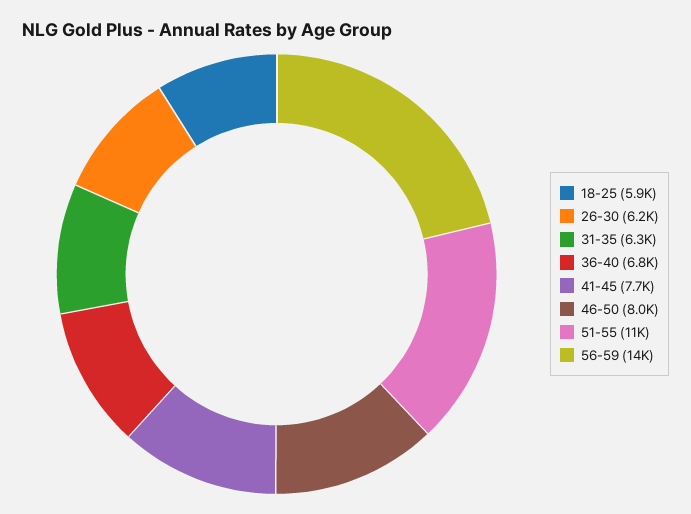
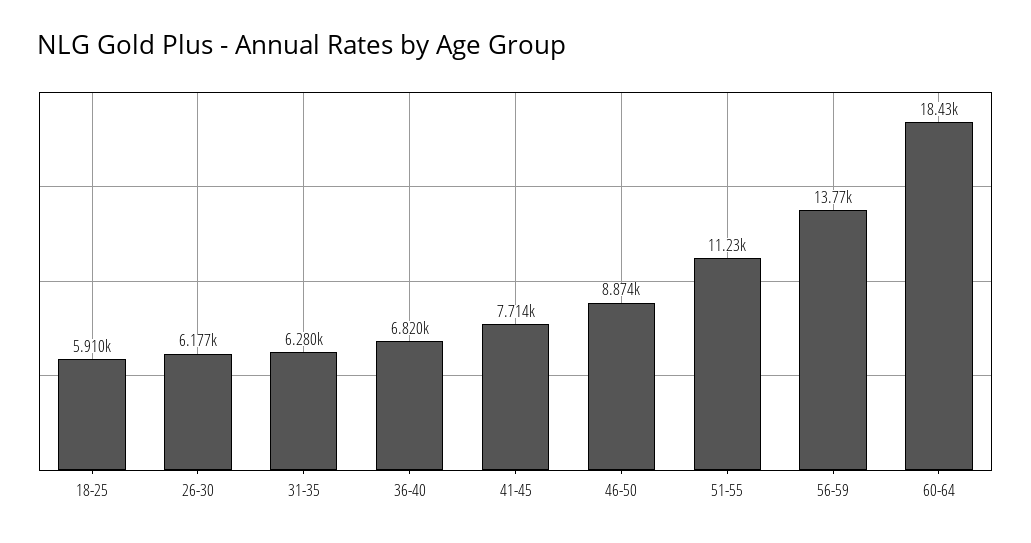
46-50: 8000 -> 8874
60-64: none -> 18430

